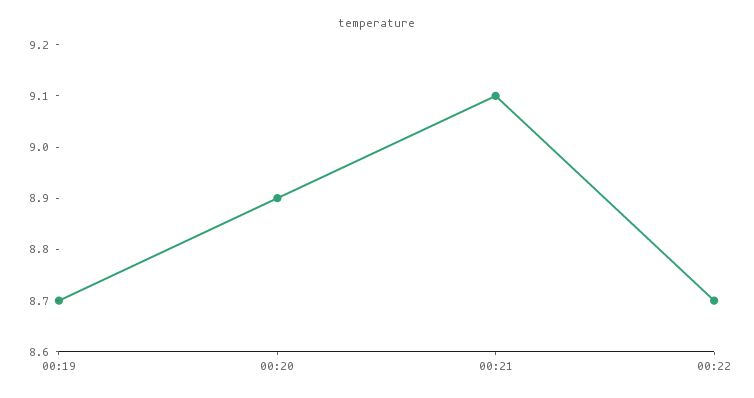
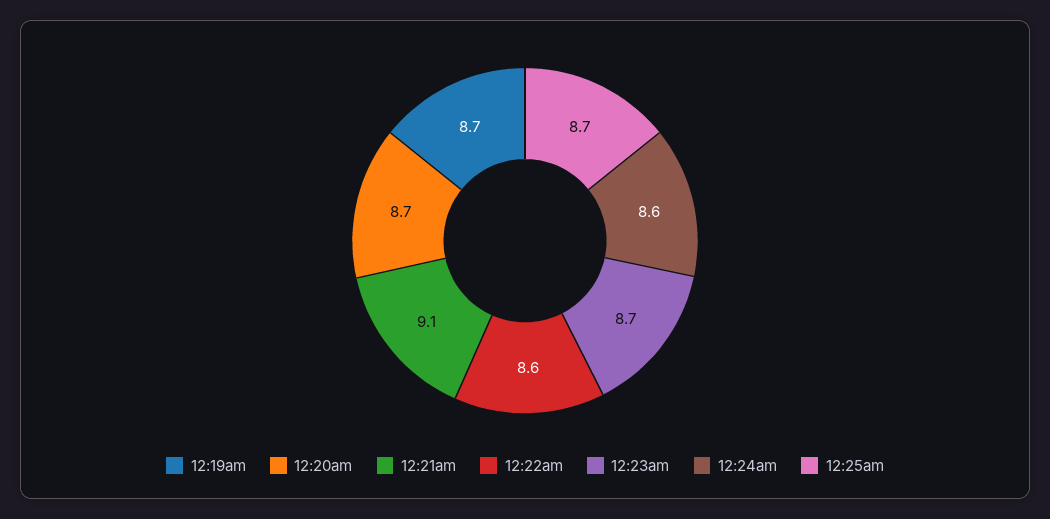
00:20: 8.9 -> 8.7
00:22: 8.7 -> 8.6
12:23am: none -> 8.7
12:24am: none -> 8.6
12:25am: none -> 8.7

